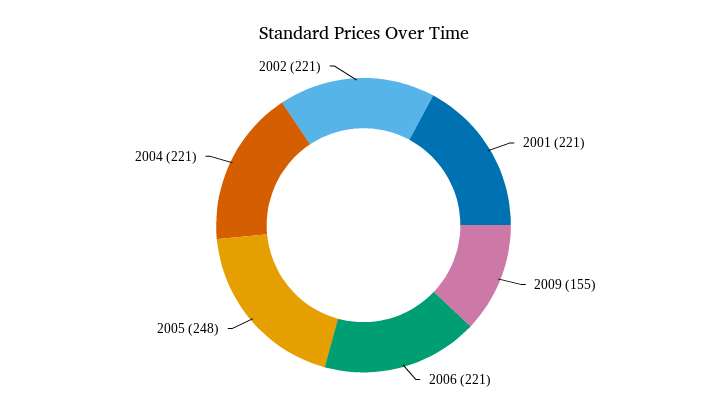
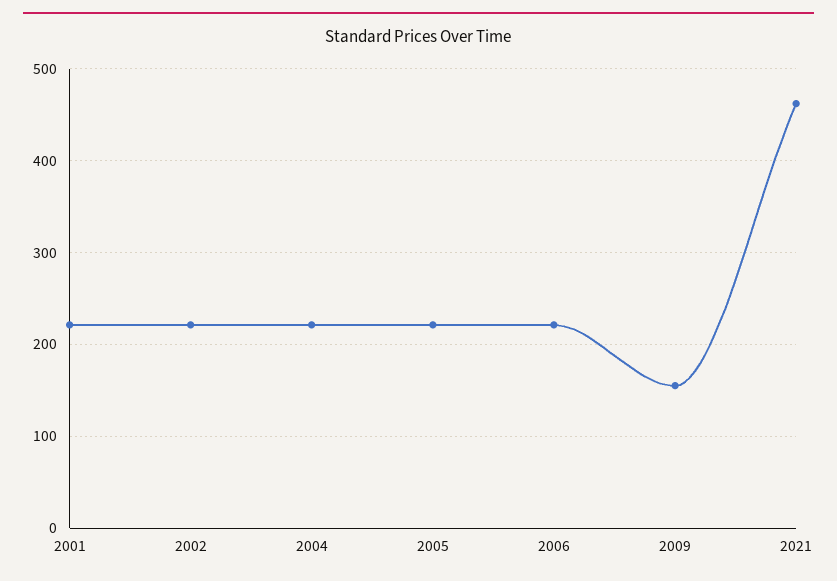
2005: 248 -> 220
2021: none -> 460

